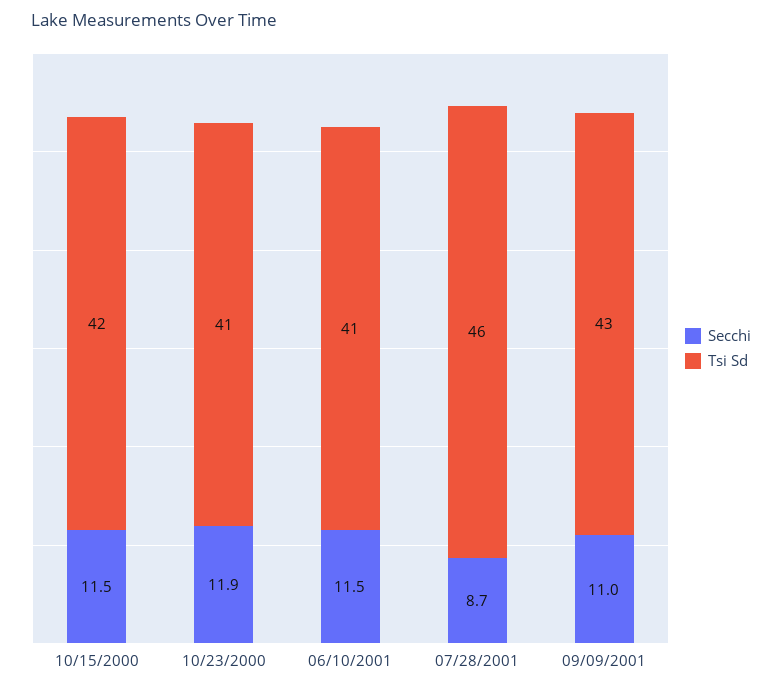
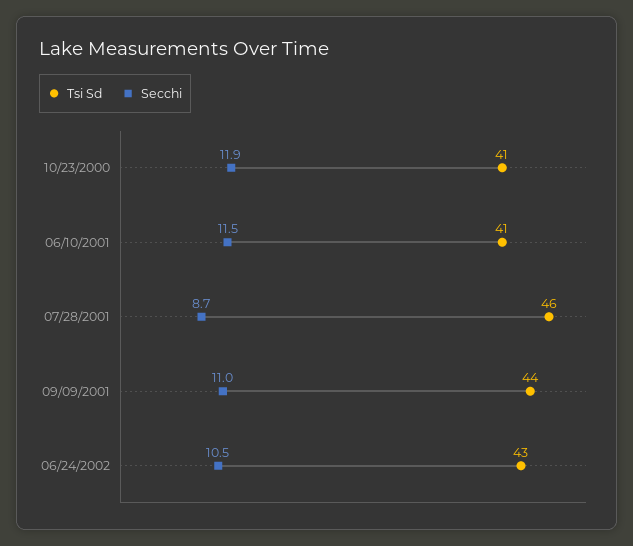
Secchi, 10/15/2000: 11.5 -> none
Tsi Sd, 10/15/2000: 42 -> none
Tsi Sd, 09/09/2001: 43 -> 44
Tsi Sd, 06/24/2002: none -> 43
Secchi, 06/24/2002: none -> 10.5

